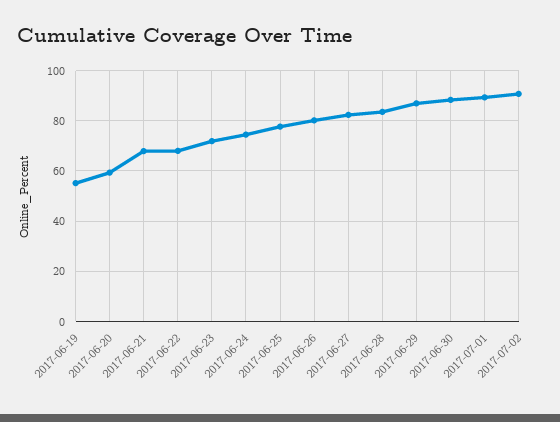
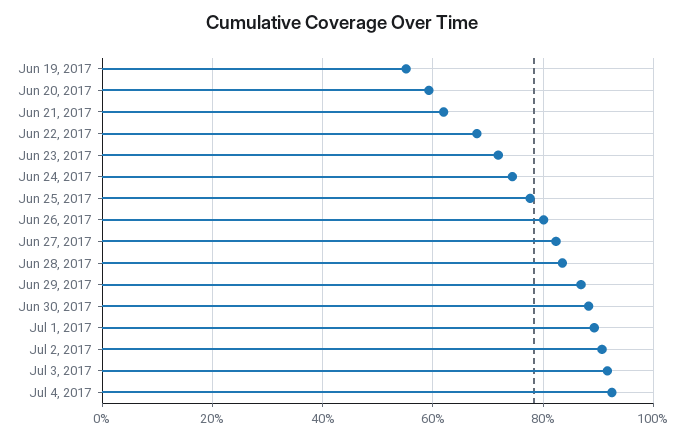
2017-06-21: 67.5 -> 62
Jul 3, 2017: none -> 92
Jul 4, 2017: none -> 92

